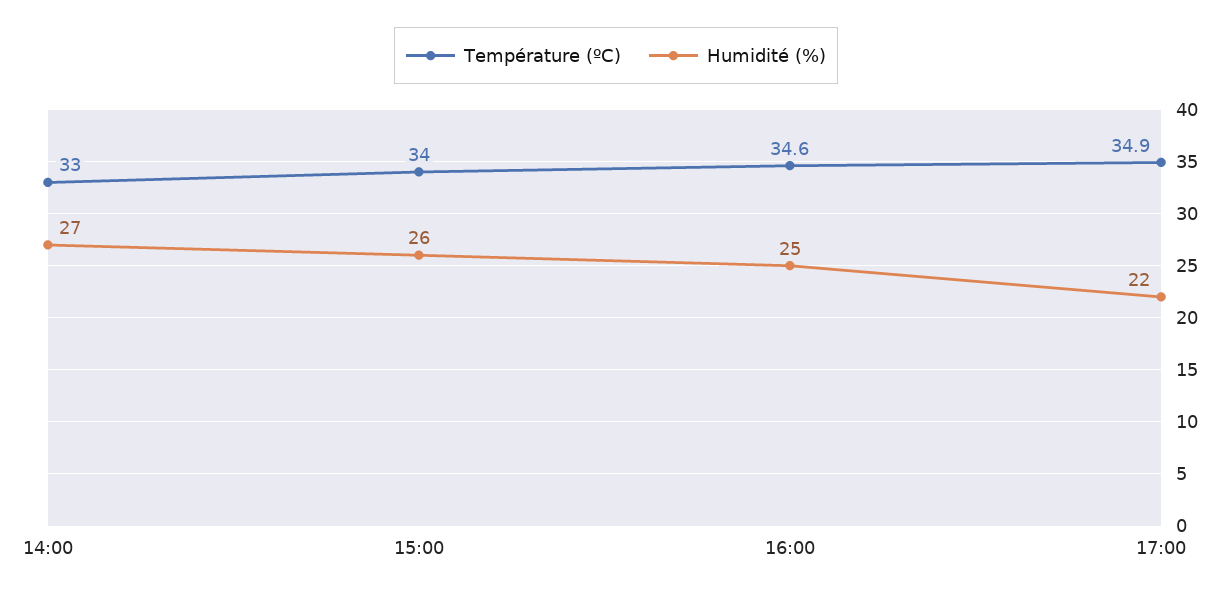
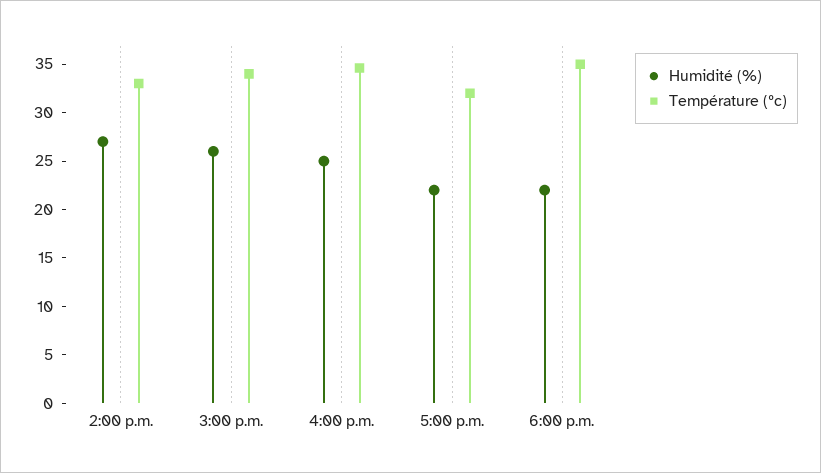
Température (ºC), 17:00: 34.9 -> 32
Humidité (%), 6:00 p.m.: none -> 22
Température (ºC), 6:00 p.m.: none -> 35

